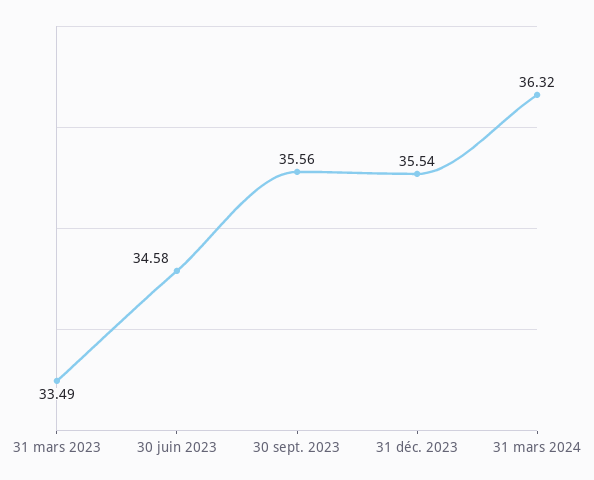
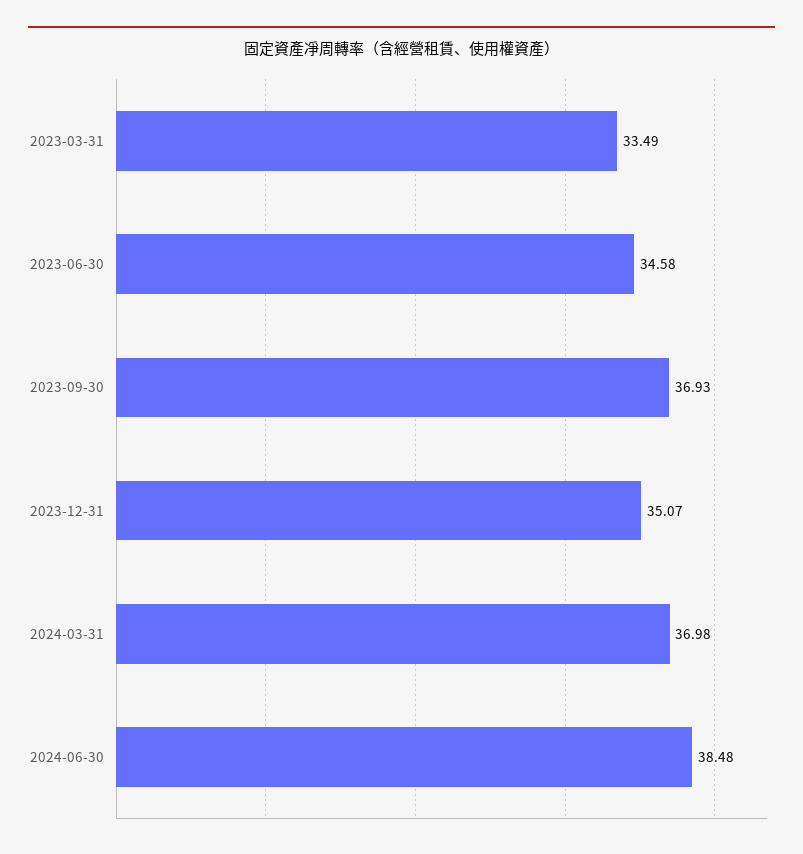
30 sept. 2023: 35.56 -> 36.93
31 déc. 2023: 35.54 -> 35.07
31 mars 2024: 36.32 -> 36.98
2024-06-30: none -> 38.48

